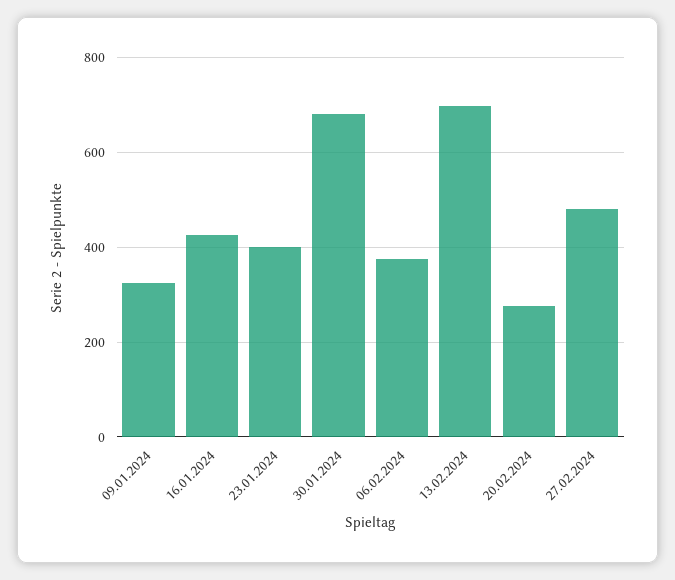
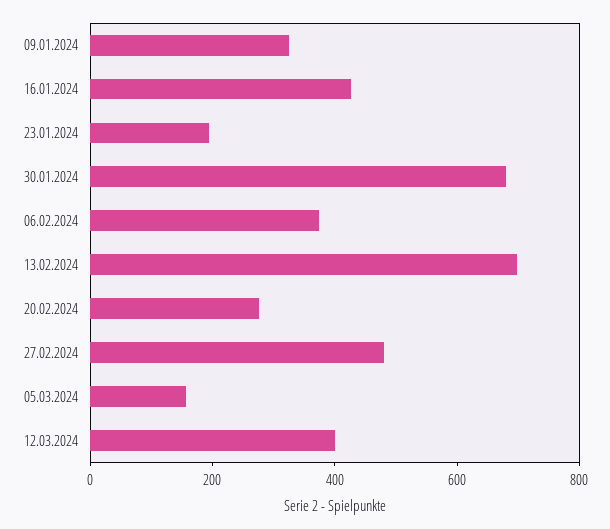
23.01.2024: 400 -> 200
05.03.2024: none -> 150
12.03.2024: none -> 400

